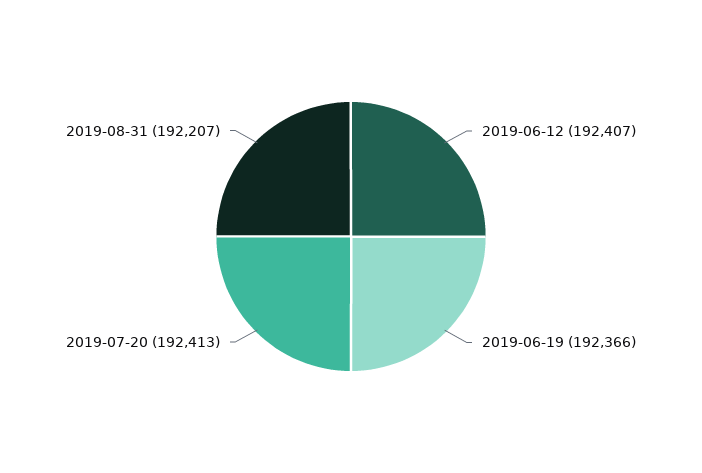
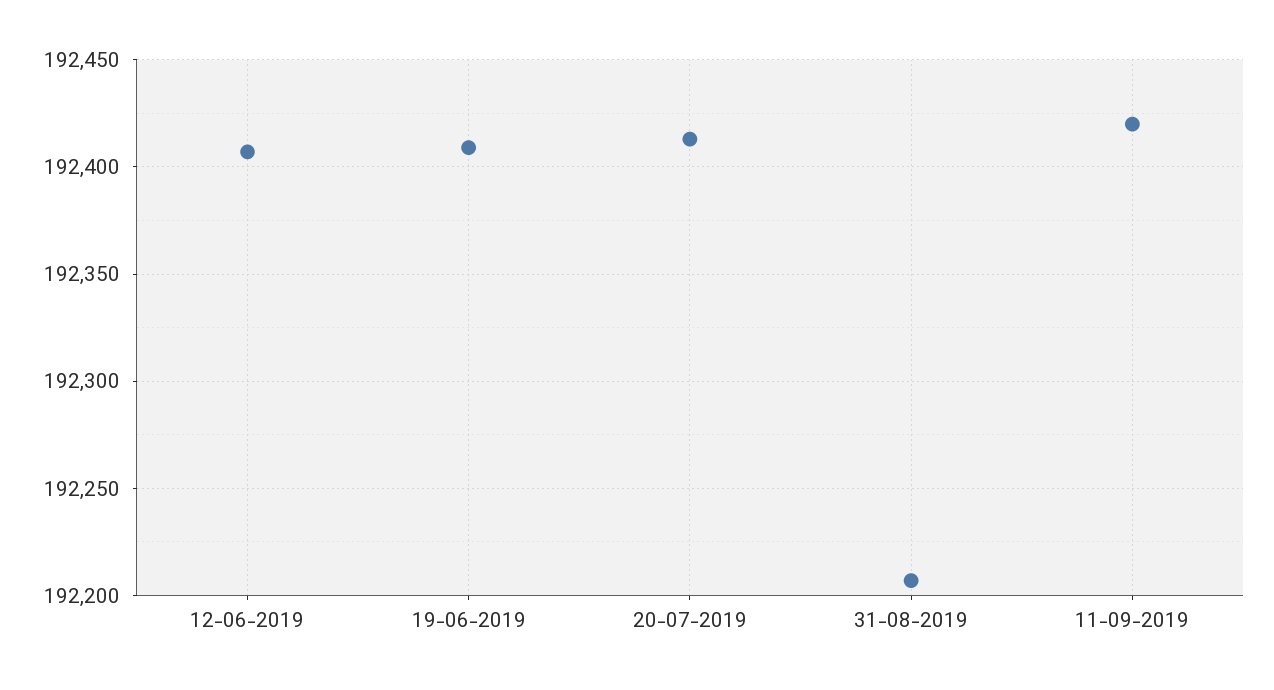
2019-06-19: 192366 -> 192410
11-09-2019: none -> 192420

